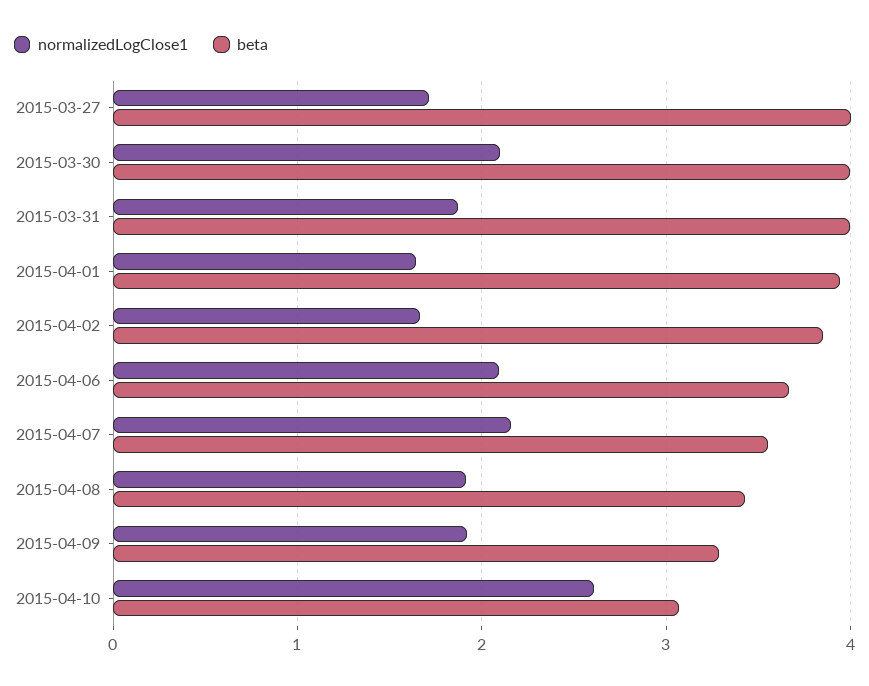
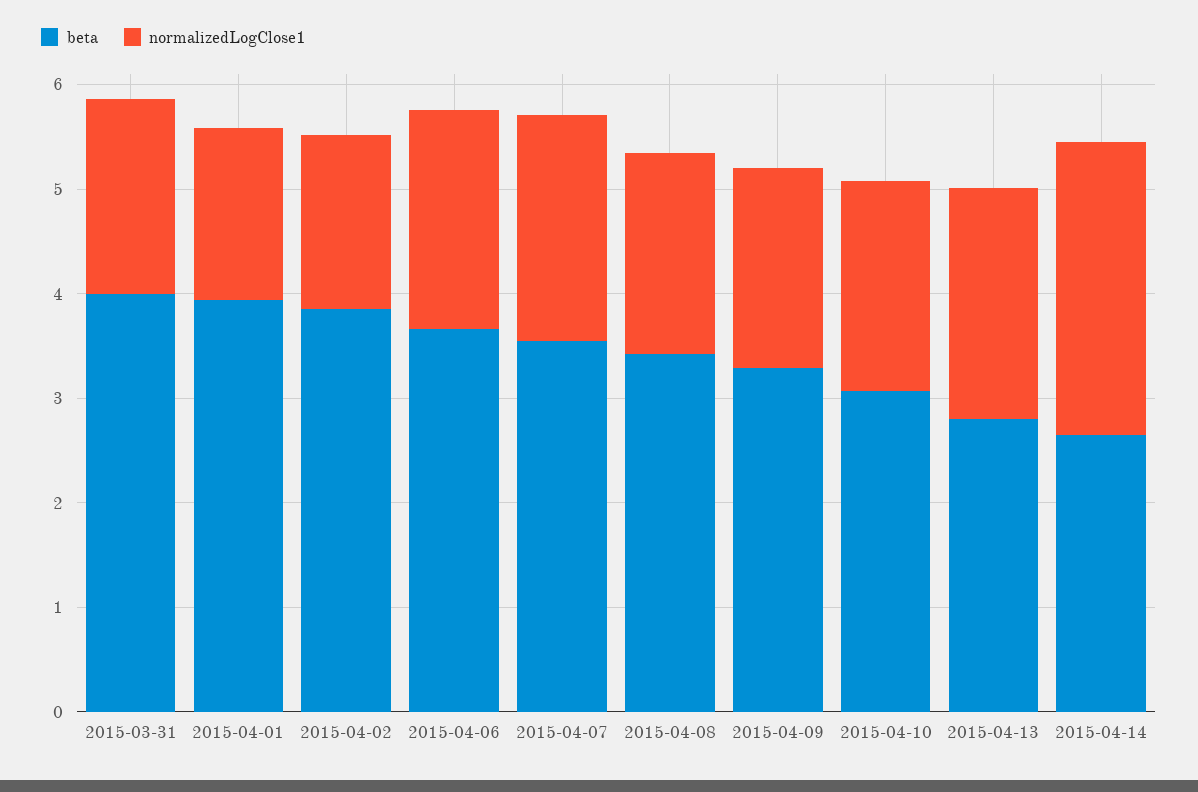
normalizedLogClose1, 2015-03-27: 1.7 -> none
beta, 2015-03-27: 4 -> none
normalizedLogClose1, 2015-03-30: 2.1 -> none
beta, 2015-03-30: 4 -> none
normalizedLogClose1, 2015-04-10: 2.6 -> 2
beta, 2015-04-13: none -> 2.8
normalizedLogClose1, 2015-04-13: none -> 2.2
beta, 2015-04-14: none -> 2.6
normalizedLogClose1, 2015-04-14: none -> 2.8

